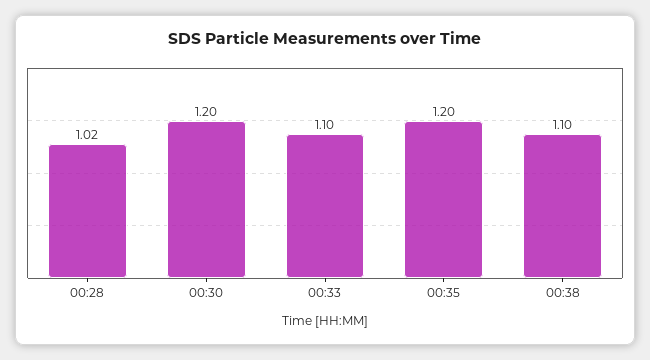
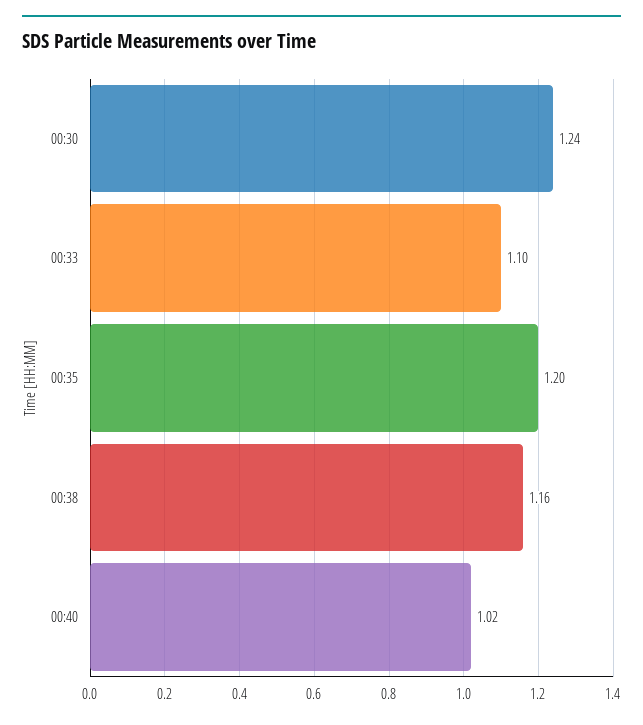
00:28: 1.02 -> none
00:30: 1.2 -> 1.24
00:38: 1.1 -> 1.16
00:40: none -> 1.02

